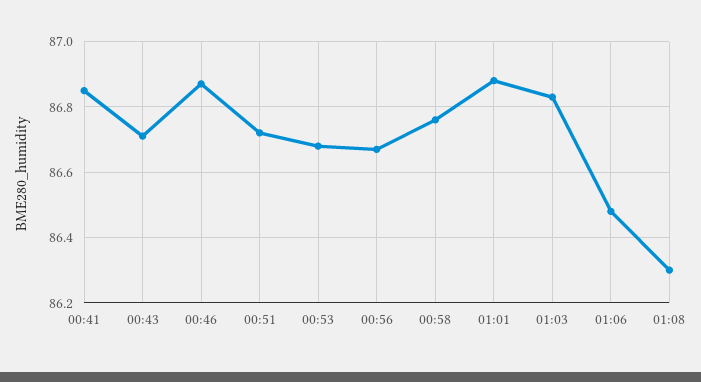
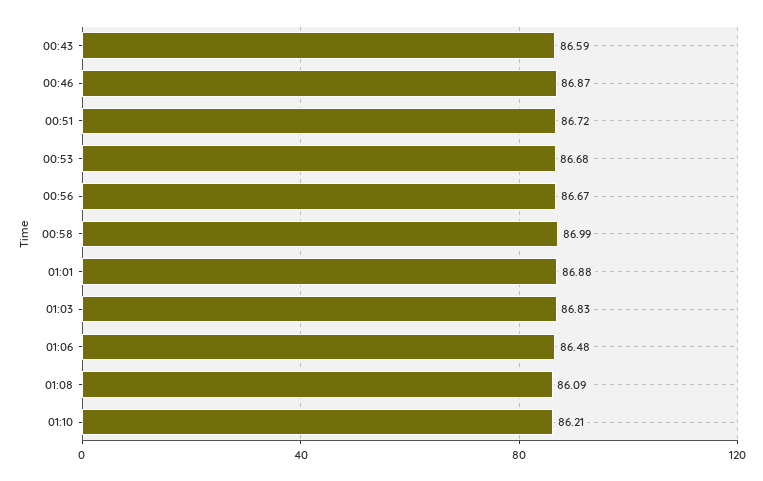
00:41: 86.85 -> none
00:43: 86.7 -> 86.59
00:58: 86.75 -> 86.99
01:08: 86.3 -> 86.09
01:10: none -> 86.21

